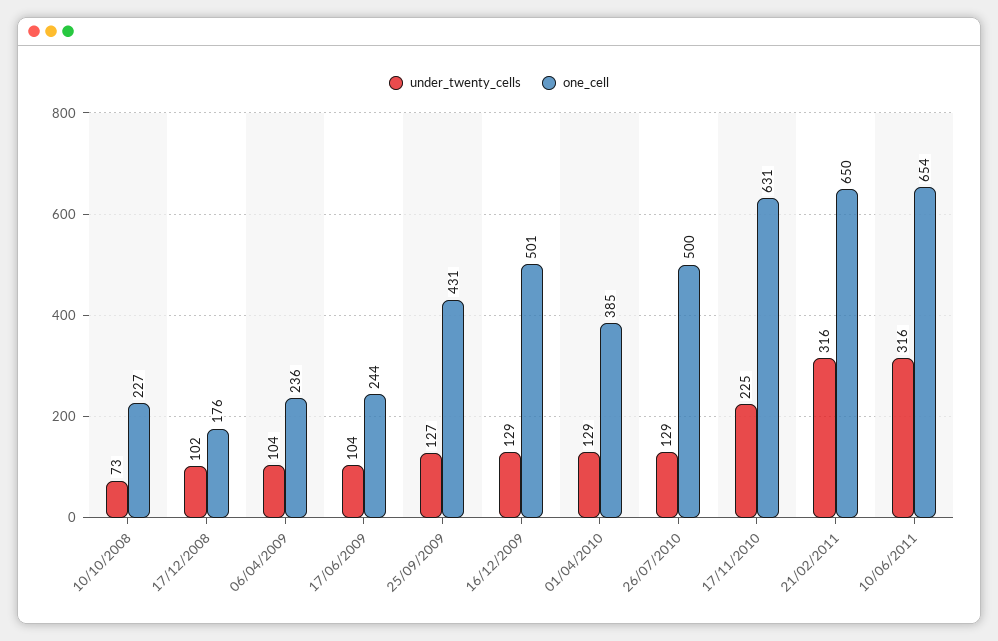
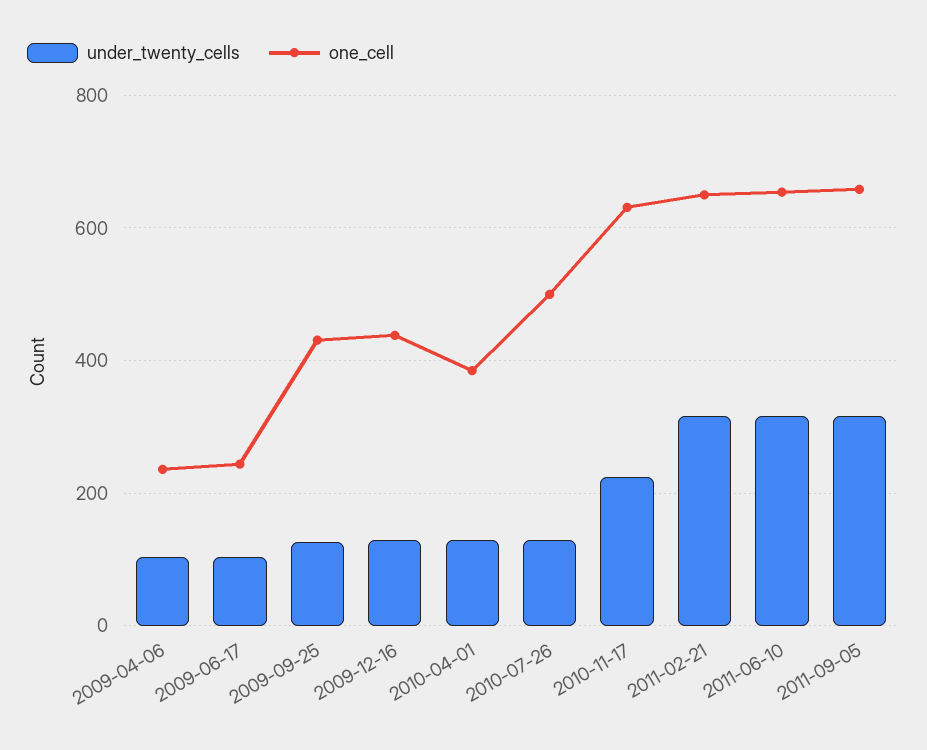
under_twenty_cells, 10/10/2008: 73 -> none
one_cell, 10/10/2008: 227 -> none
under_twenty_cells, 17/12/2008: 102 -> none
one_cell, 17/12/2008: 176 -> none
one_cell, 16/12/2009: 501 -> 440
under_twenty_cells, 2011-09-05: none -> 320
one_cell, 2011-09-05: none -> 660

